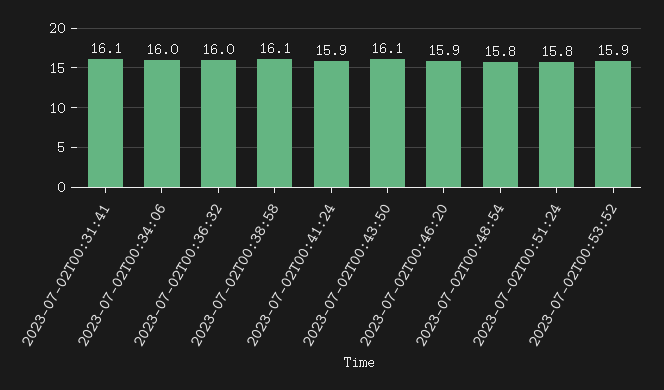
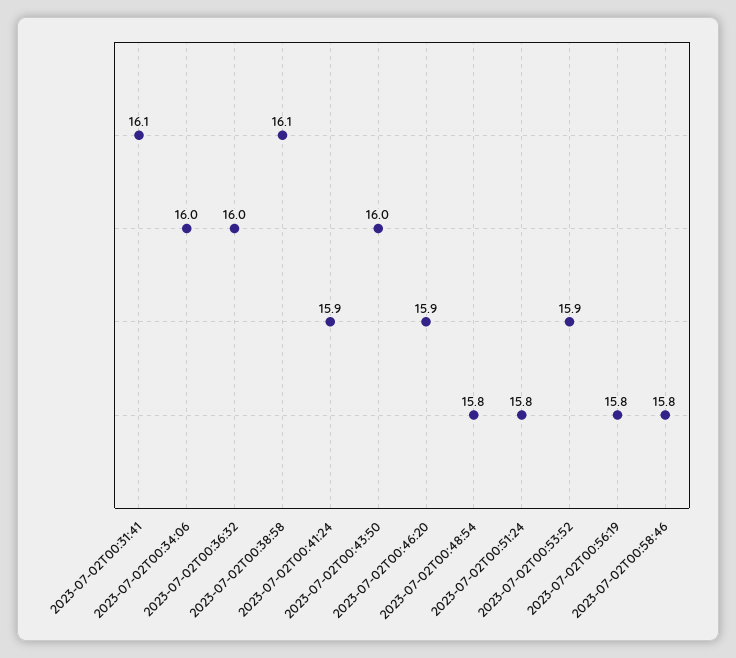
2023-07-02T00:43:50: 16.1 -> 16
2023-07-02T00:56:19: none -> 15.8
2023-07-02T00:58:46: none -> 15.8

